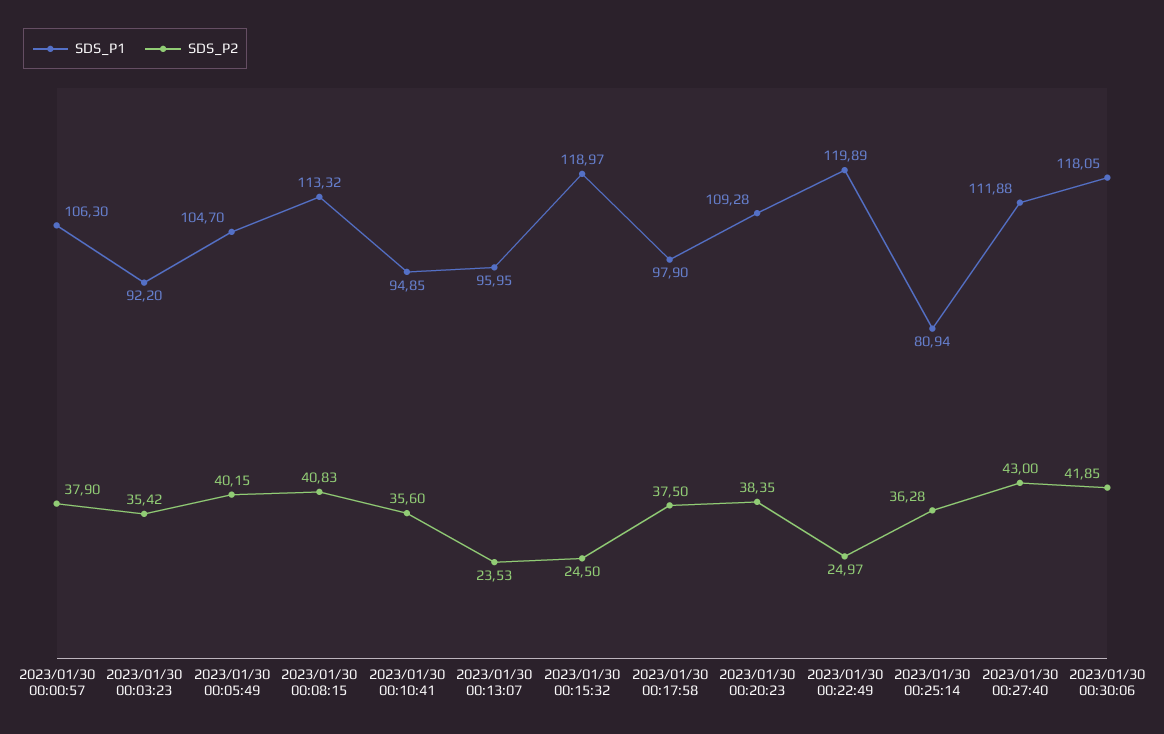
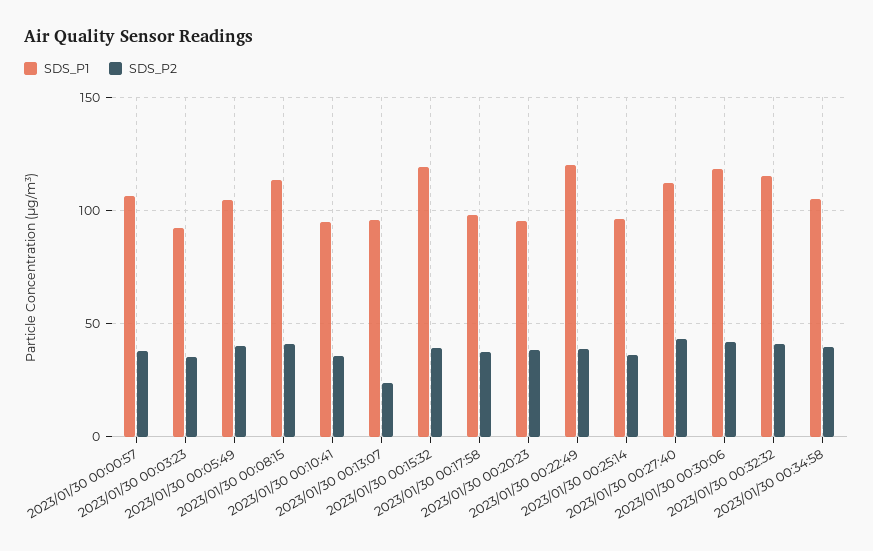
SDS_P2, 2023/01/30 00:15:32: 24.5 -> 40
SDS_P1, 2023/01/30 00:20:23: 109.28 -> 95
SDS_P2, 2023/01/30 00:22:49: 24.97 -> 40
SDS_P1, 2023/01/30 00:25:14: 80.94 -> 95
SDS_P1, 2023/01/30 00:32:32: none -> 115
SDS_P2, 2023/01/30 00:32:32: none -> 40
SDS_P1, 2023/01/30 00:34:58: none -> 105
SDS_P2, 2023/01/30 00:34:58: none -> 40

